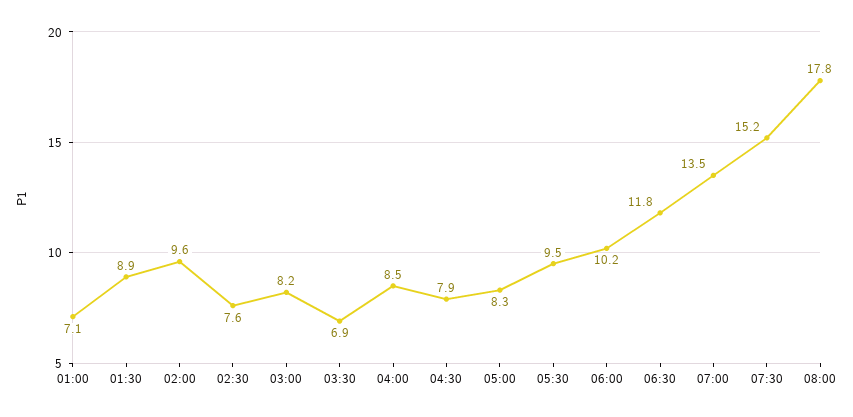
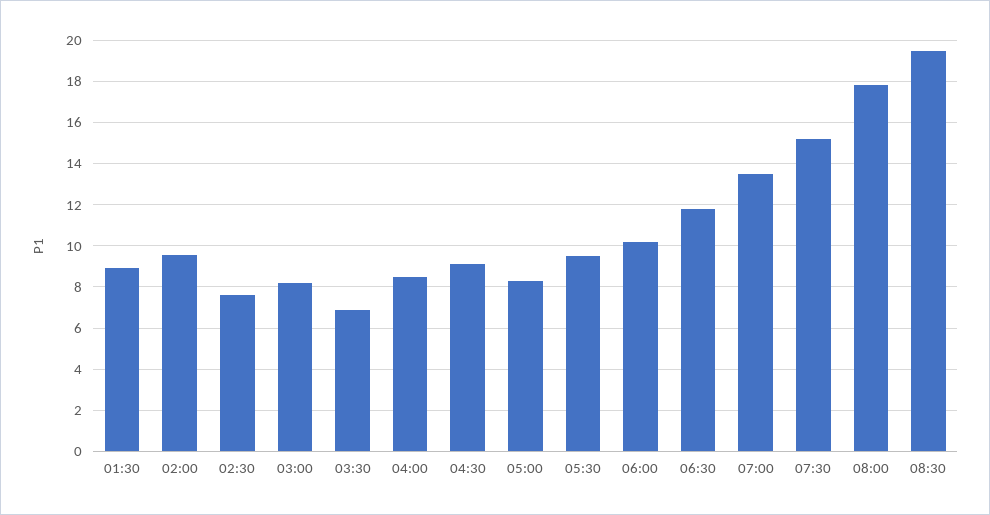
01:00: 7.1 -> none
04:30: 7.9 -> 9
08:30: none -> 19.5

